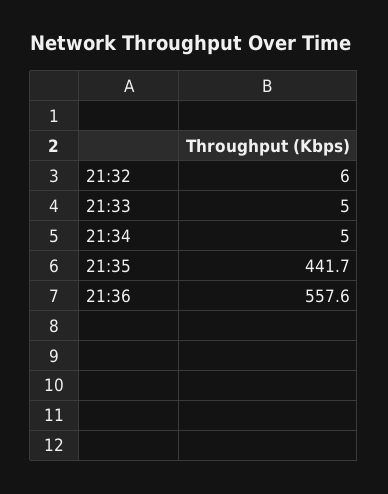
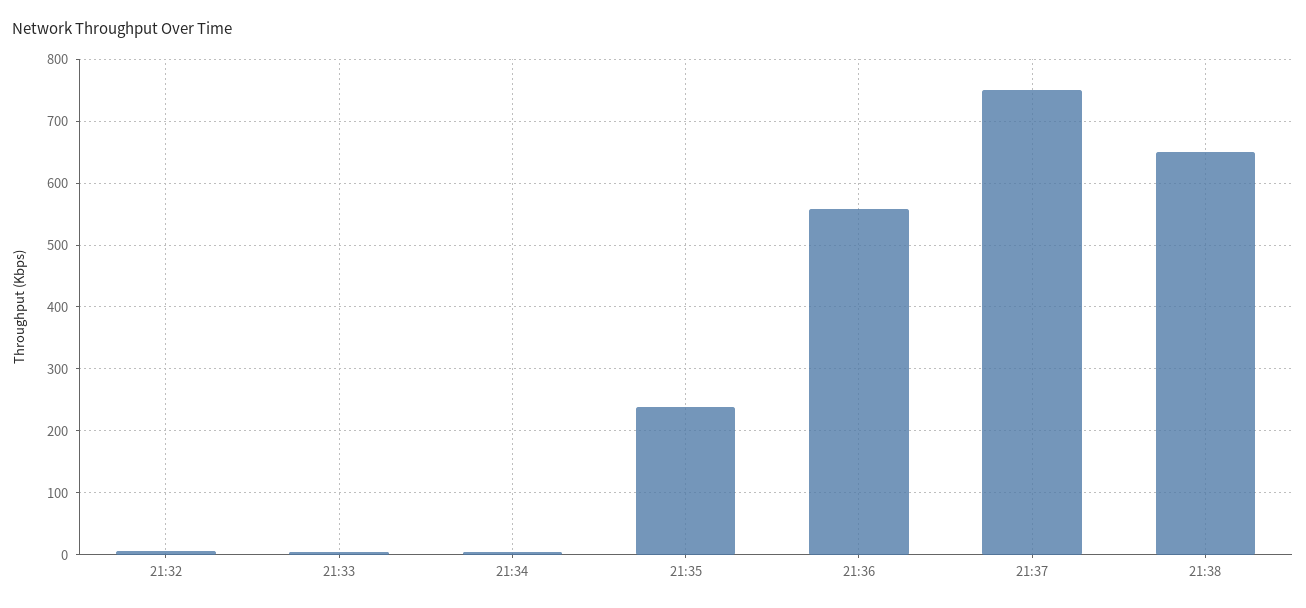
21:35: 441.7 -> 240
21:37: none -> 750
21:38: none -> 650

